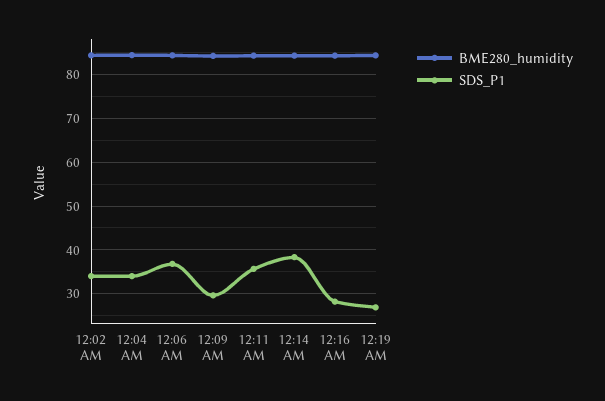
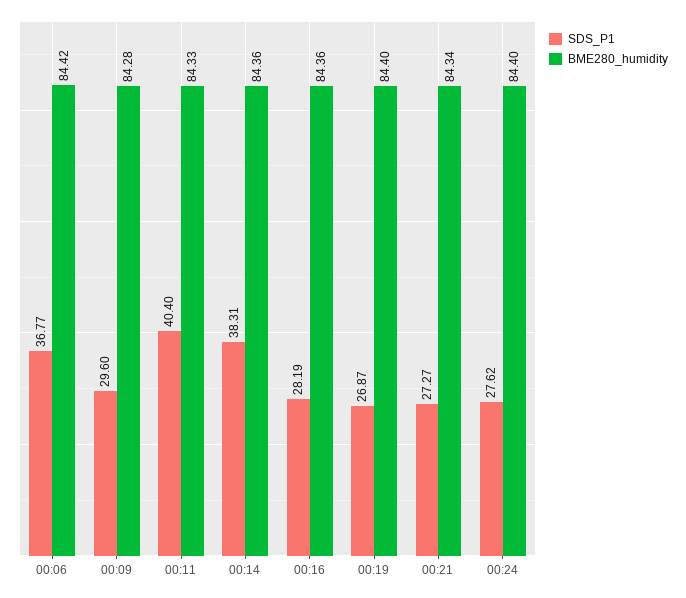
BME280_humidity, 12:02 AM: 84 -> none
SDS_P1, 12:02 AM: 34 -> none
BME280_humidity, 12:04 AM: 84 -> none
SDS_P1, 12:04 AM: 34 -> none
SDS_P1, 12:11 AM: 36 -> 40.4
SDS_P1, 00:21: none -> 27.27
BME280_humidity, 00:21: none -> 84.34
SDS_P1, 00:24: none -> 27.62
BME280_humidity, 00:24: none -> 84.4

